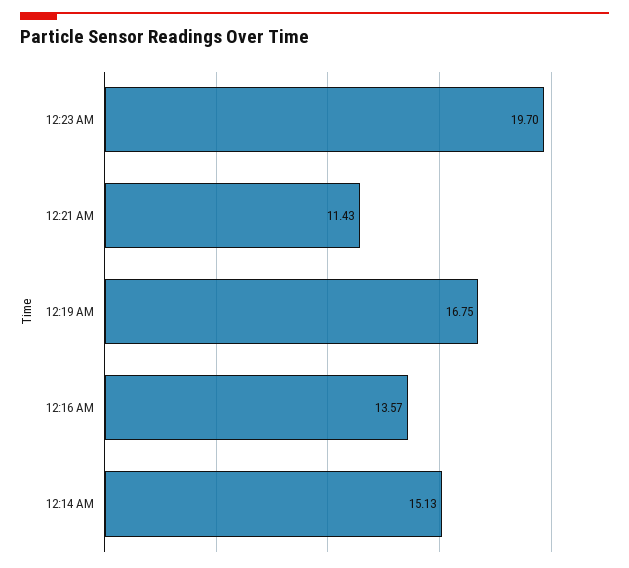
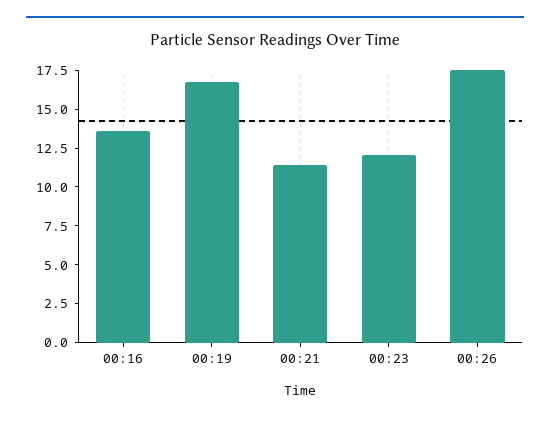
12:23 AM: 19.7 -> 12.5
12:14 AM: 15.13 -> none
00:26: none -> 17.5

